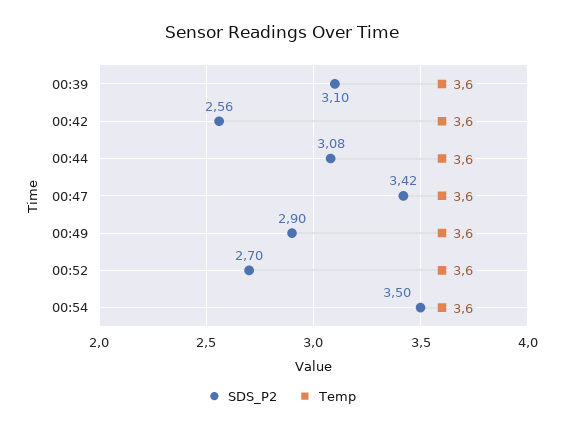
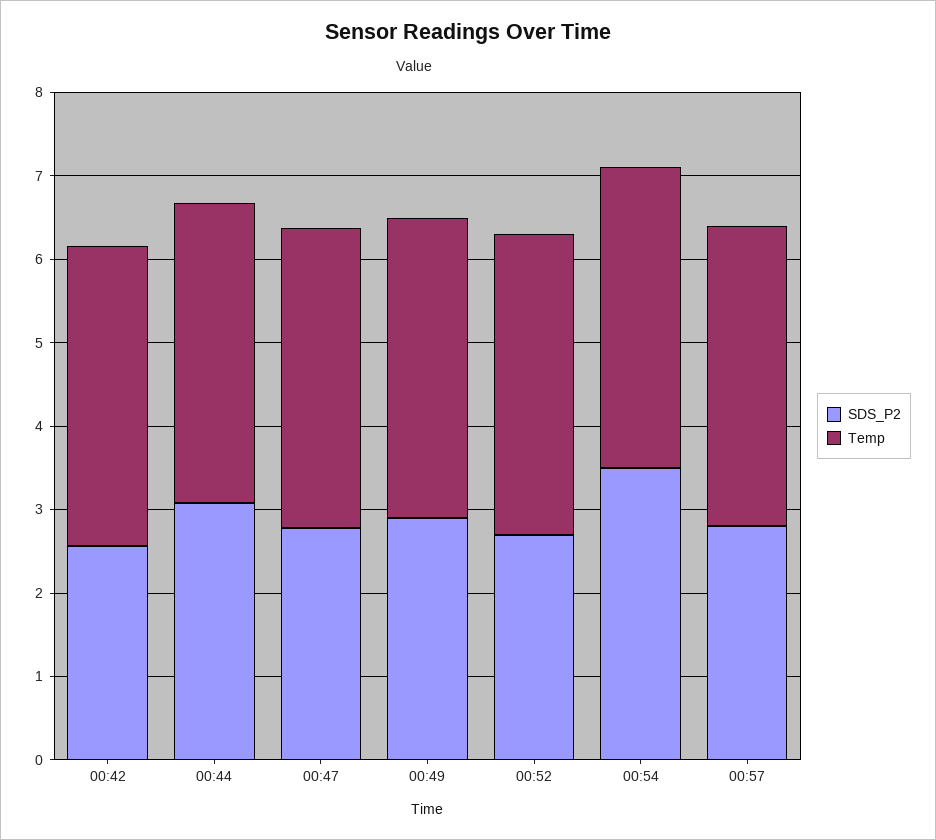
SDS_P2, 00:39: 3.1 -> none
Temp, 00:39: 3.6 -> none
SDS_P2, 00:47: 3.42 -> 2.8
SDS_P2, 00:57: none -> 2.8
Temp, 00:57: none -> 3.6

